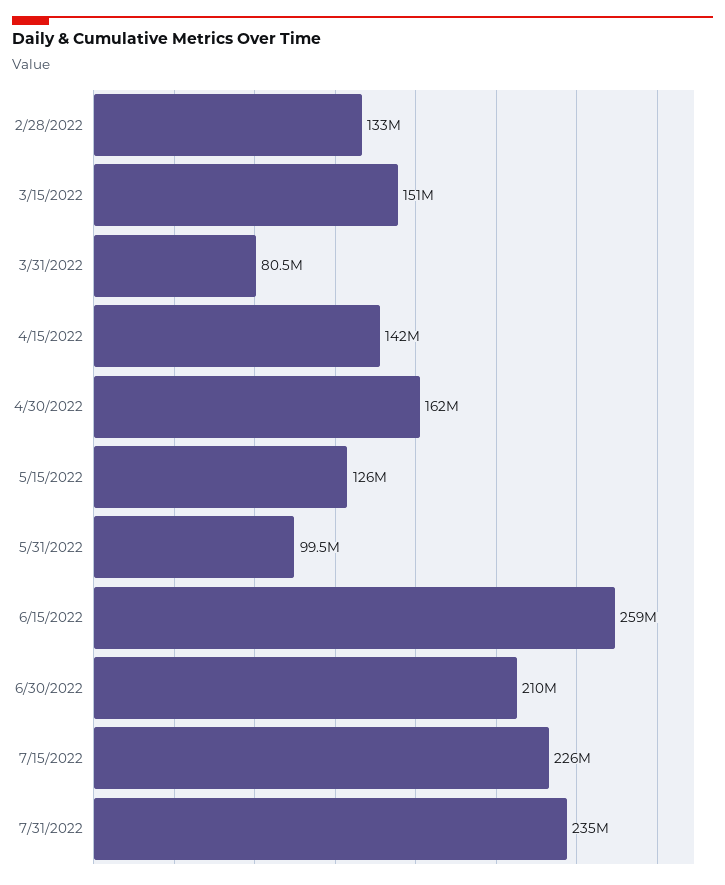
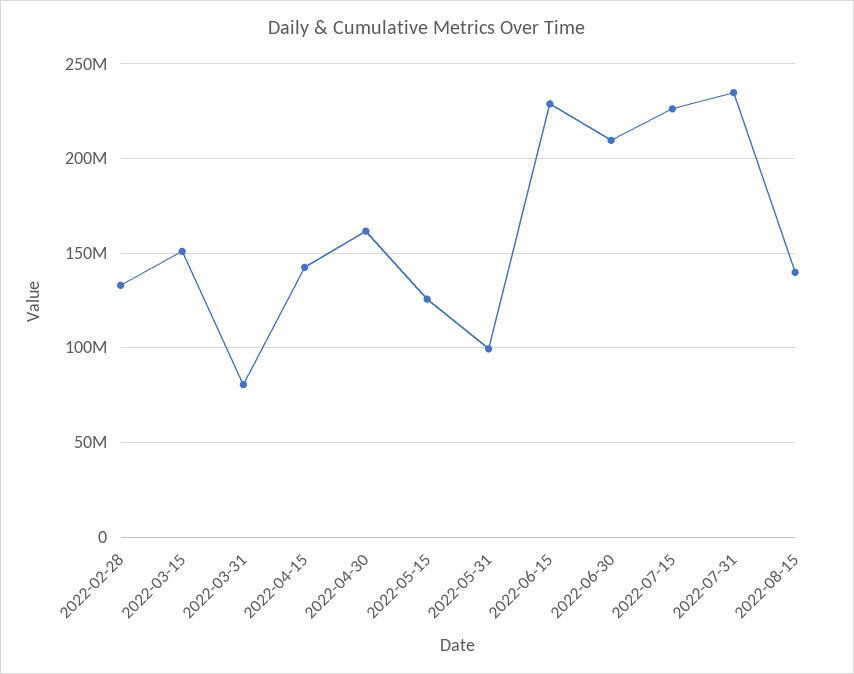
6/15/2022: 259000000 -> 230000000
2022-08-15: none -> 140000000

